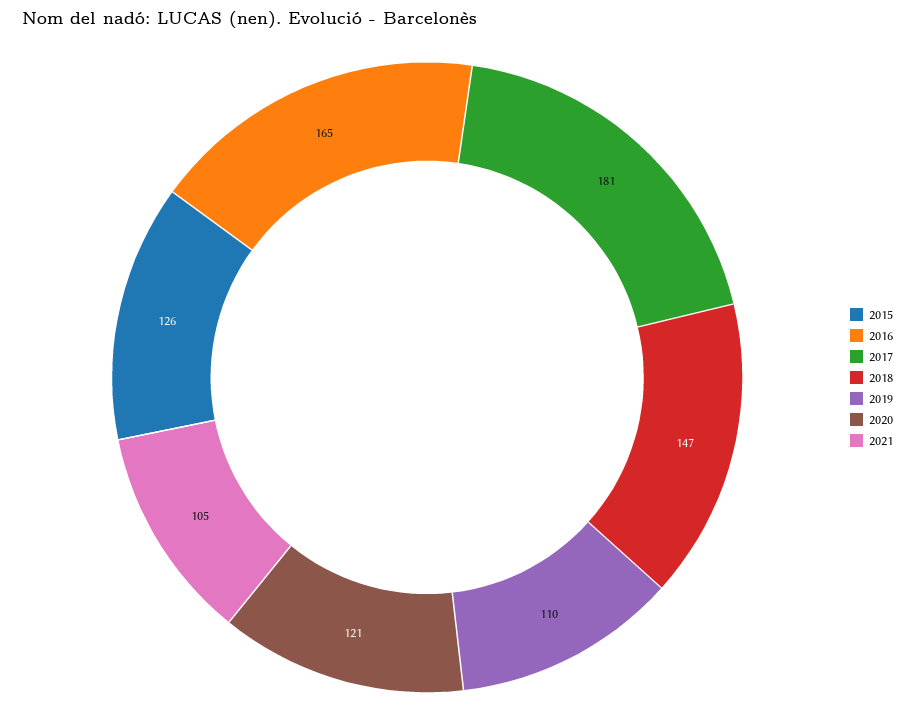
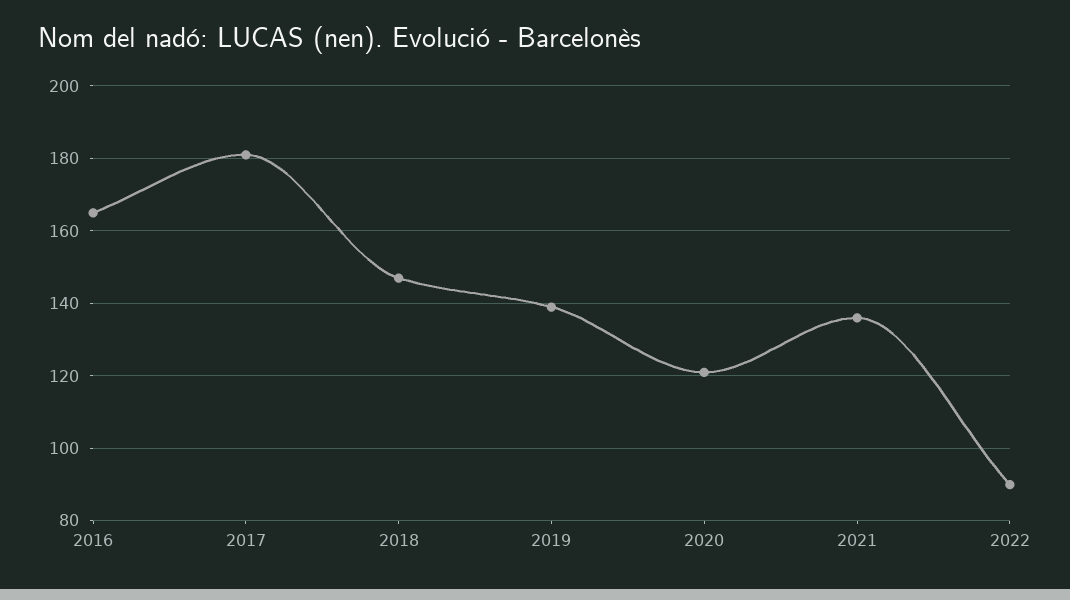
2015: 126 -> none
2019: 110 -> 140
2021: 105 -> 135
2022: none -> 90

